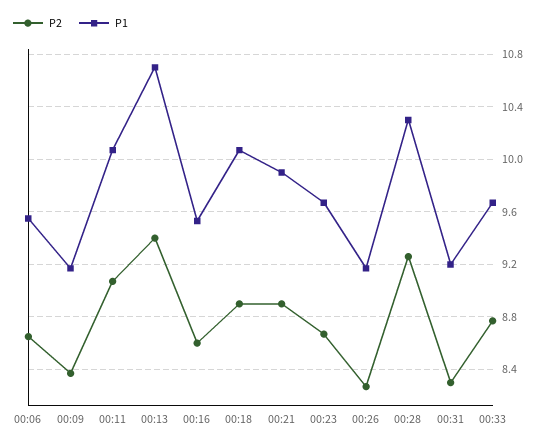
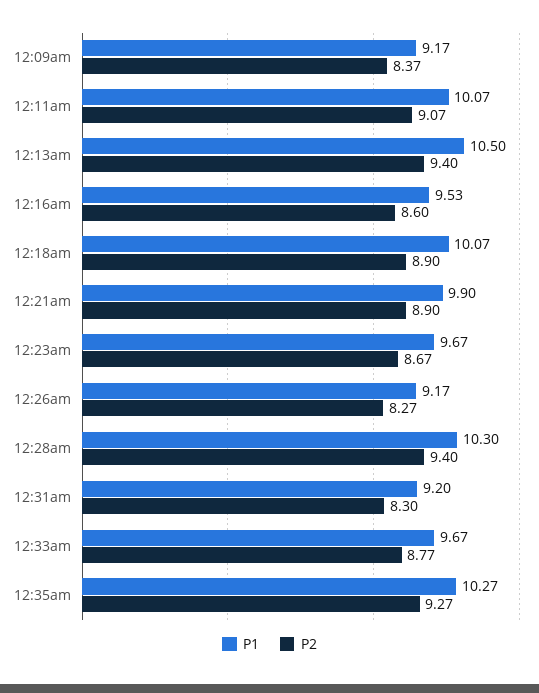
P2, 00:06: 8.65 -> none
P1, 00:06: 9.55 -> none
P1, 00:13: 10.7 -> 10.5
P2, 00:28: 9.25 -> 9.4
P1, 12:35am: none -> 10.27
P2, 12:35am: none -> 9.27

